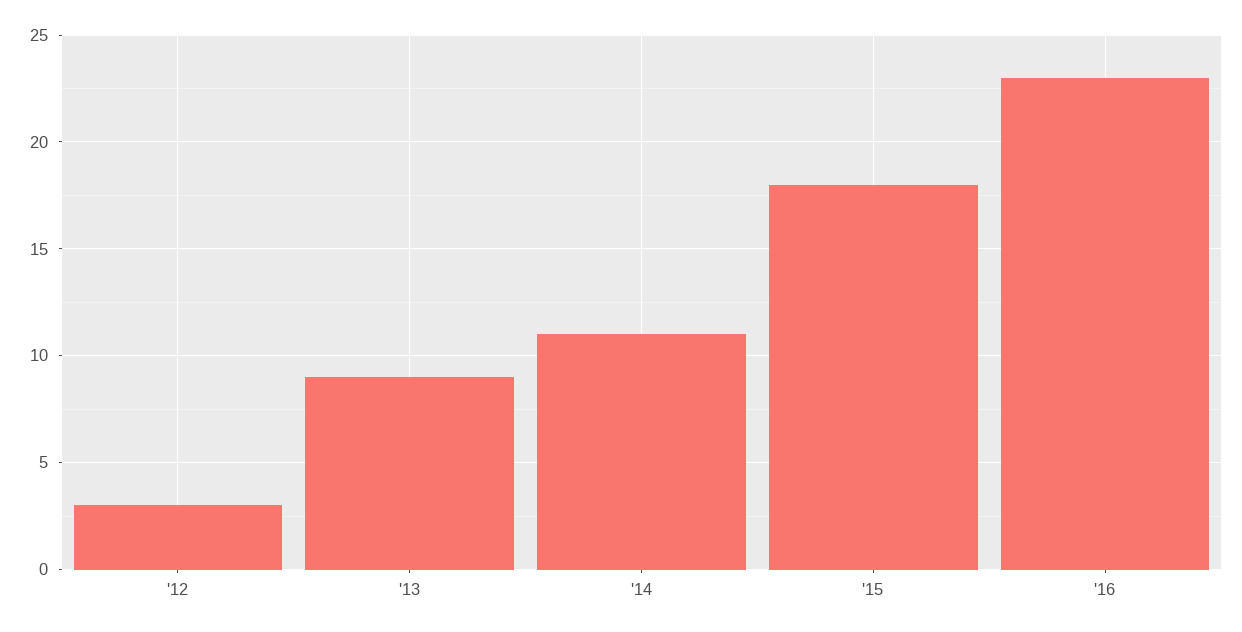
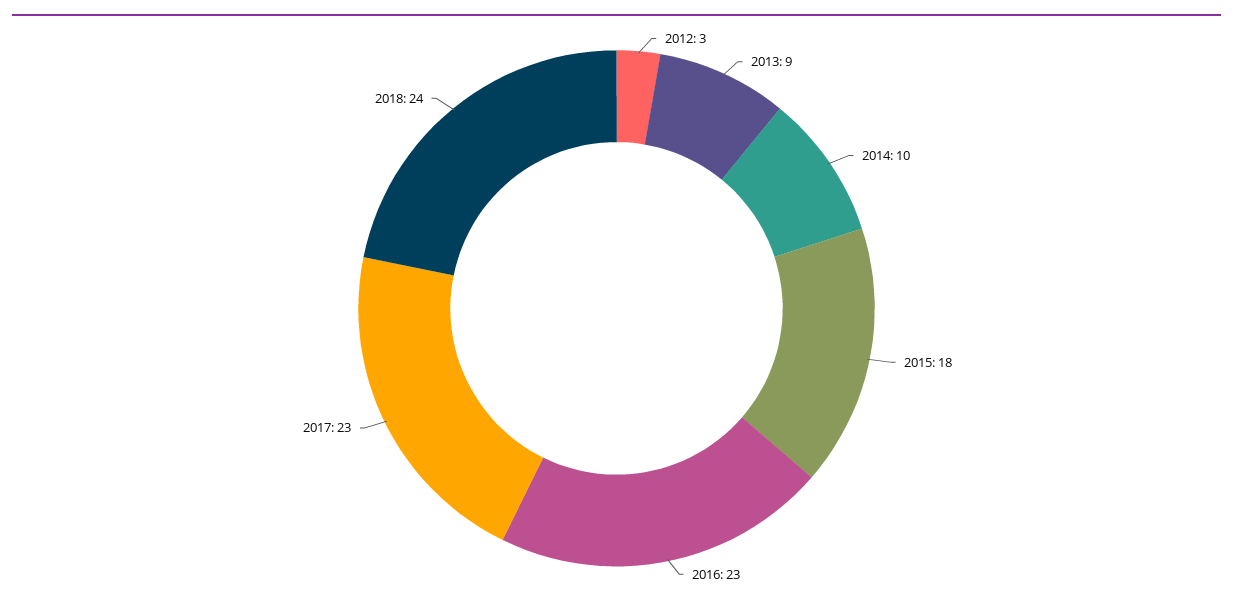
'14: 11 -> 10
2017: none -> 23
2018: none -> 24

